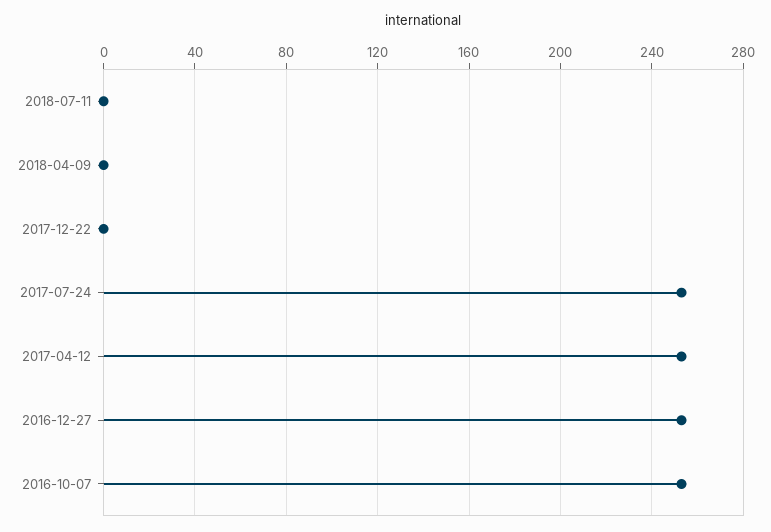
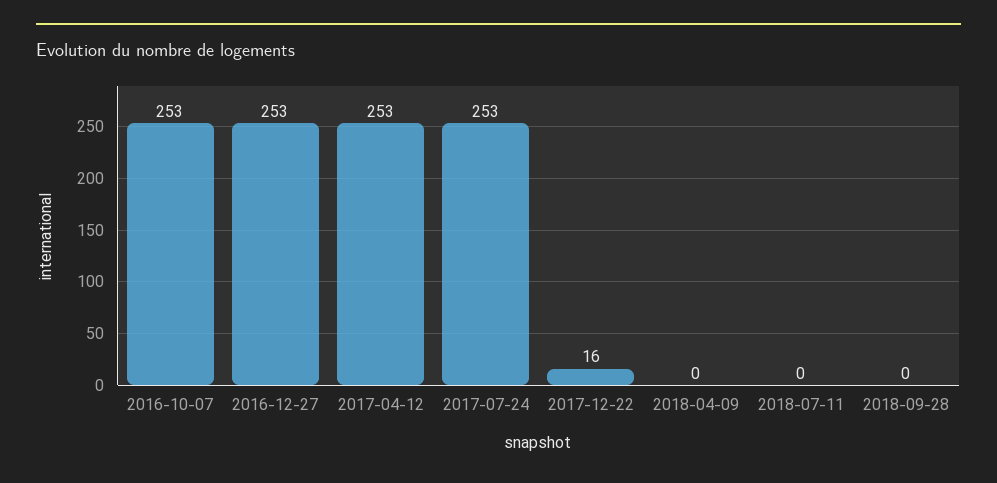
2017-12-22: 0 -> 16
2018-09-28: none -> 0

